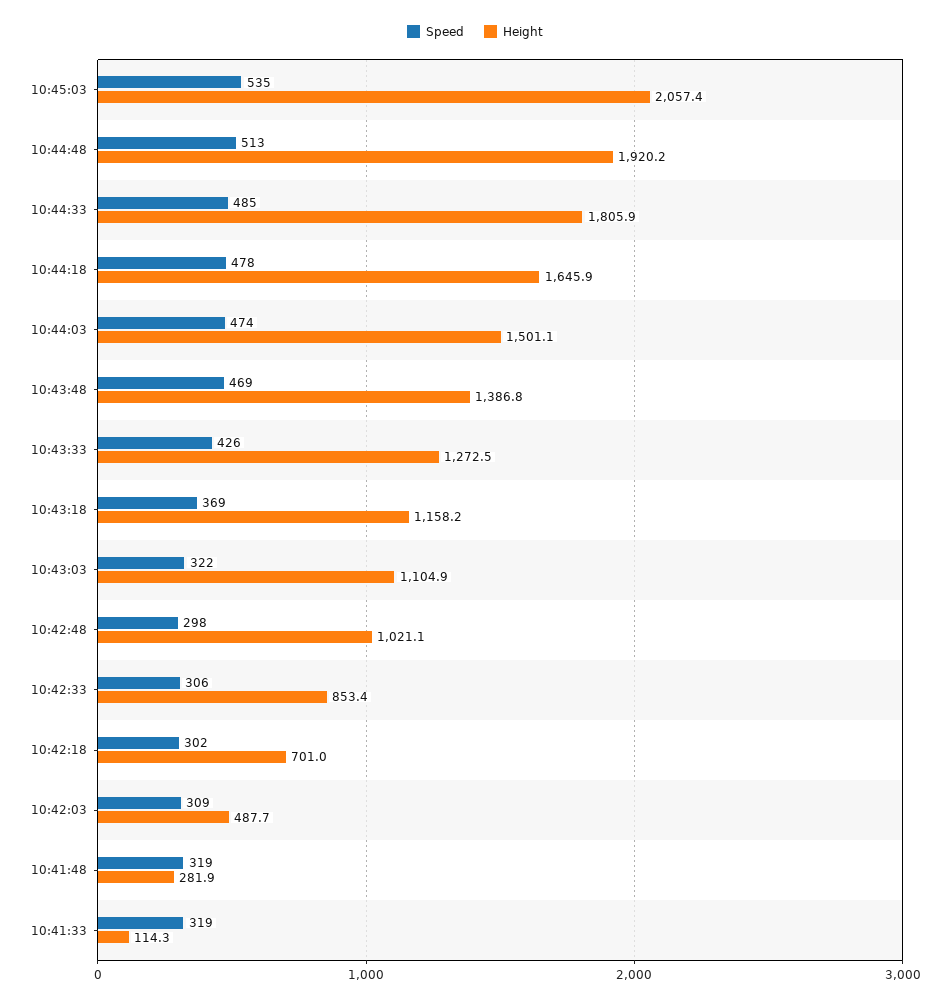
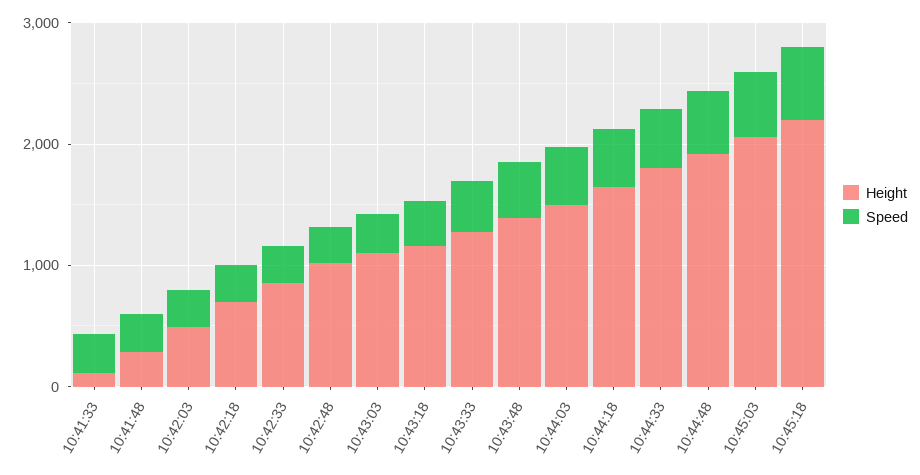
Height, 10:45:18: none -> 2200
Speed, 10:45:18: none -> 600

